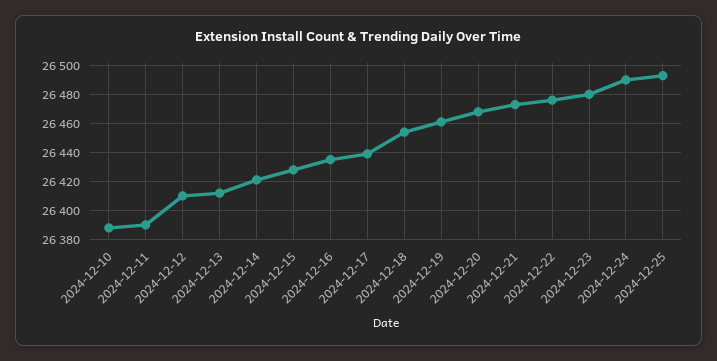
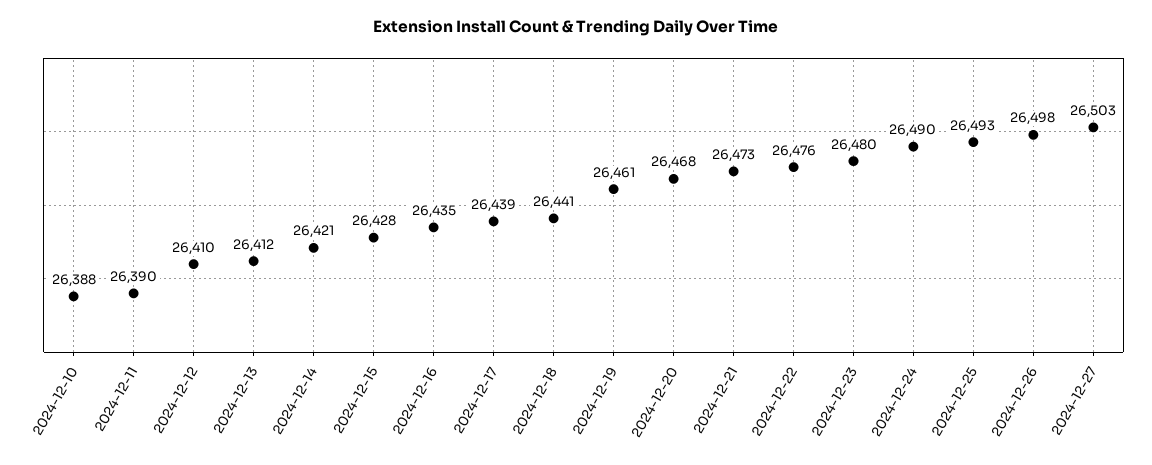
2024-12-18: 26455 -> 26441
2024-12-26: none -> 26498
2024-12-27: none -> 26503

